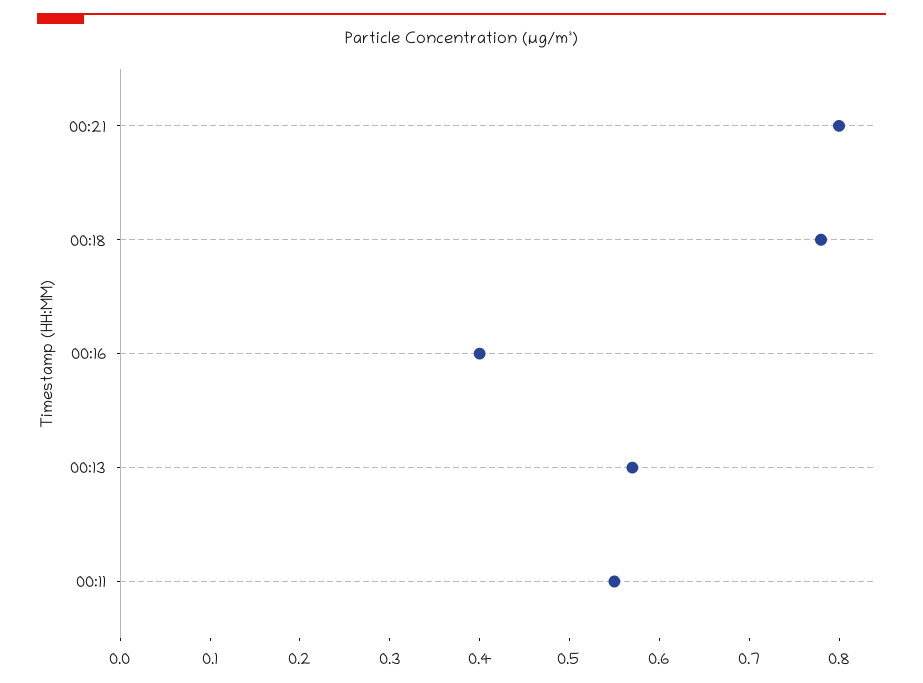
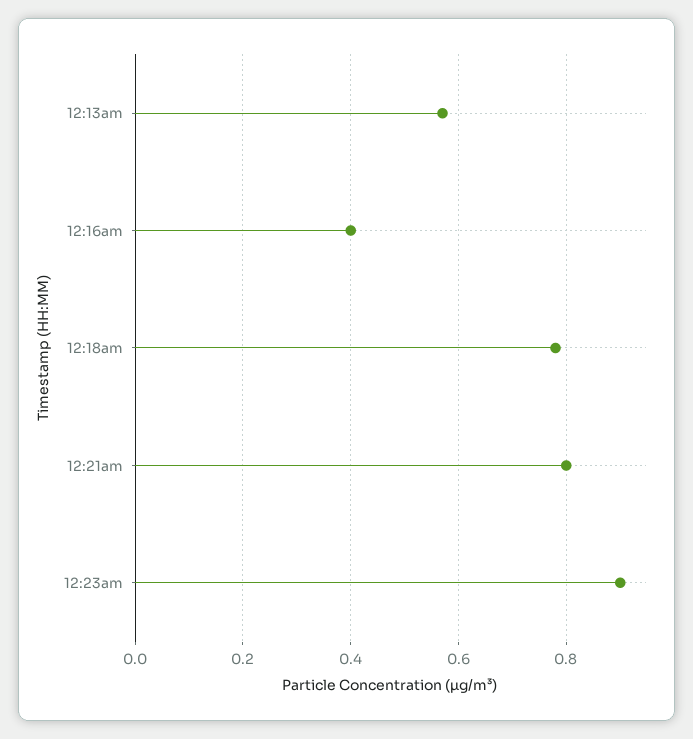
00:11: 0.55 -> none
12:23am: none -> 0.9

